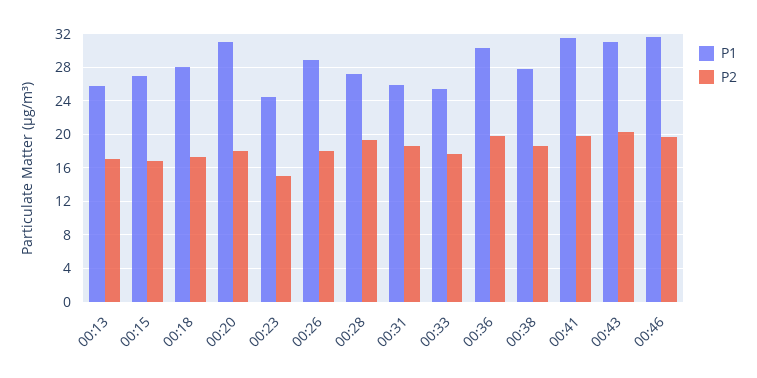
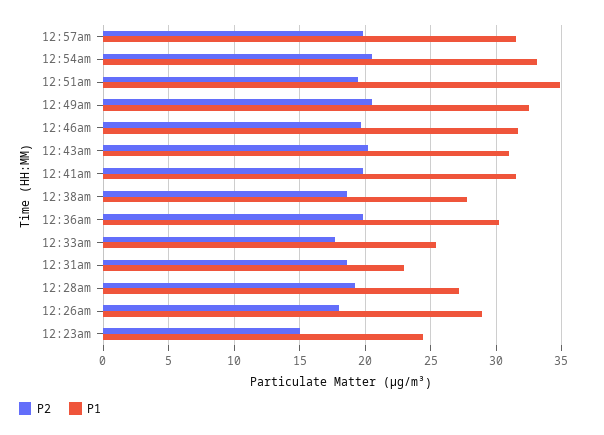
P1, 00:13: 26 -> none
P2, 00:13: 17 -> none
P1, 00:15: 27 -> none
P2, 00:15: 17 -> none
P1, 00:18: 28 -> none
P2, 00:18: 17 -> none
P1, 00:20: 31 -> none
P2, 00:20: 18 -> none
P1, 00:31: 26 -> 23
P2, 12:57am: none -> 20
P1, 12:57am: none -> 31.5
P2, 12:54am: none -> 20.5
P1, 12:54am: none -> 33
P2, 12:51am: none -> 19.5
P1, 12:51am: none -> 35
P2, 12:49am: none -> 20.5
P1, 12:49am: none -> 32.5

